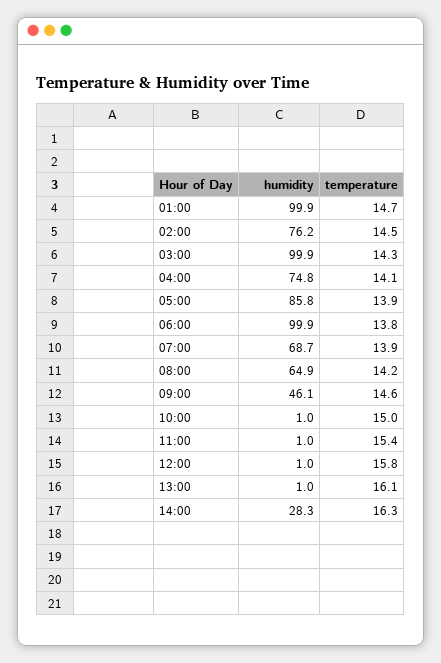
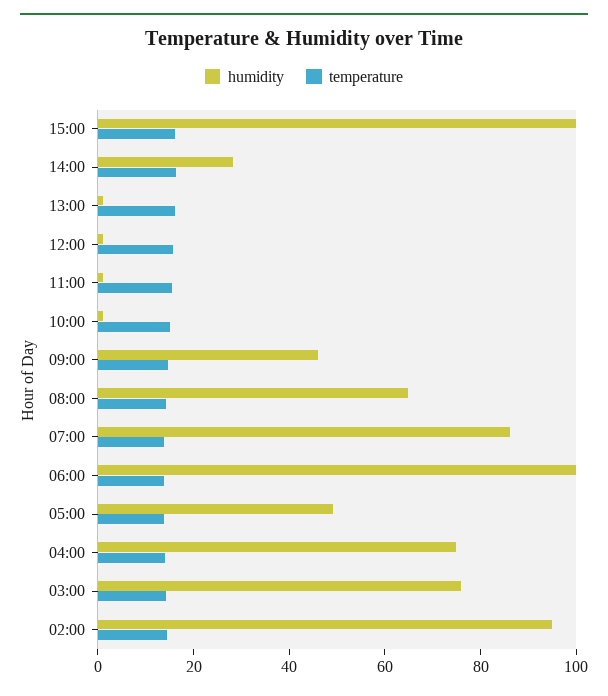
humidity, 01:00: 99.9 -> none
temperature, 01:00: 14.7 -> none
humidity, 02:00: 76.2 -> 95
humidity, 03:00: 99.9 -> 75
humidity, 05:00: 85.8 -> 50
humidity, 07:00: 68.7 -> 85
humidity, 15:00: none -> 100
temperature, 15:00: none -> 15

